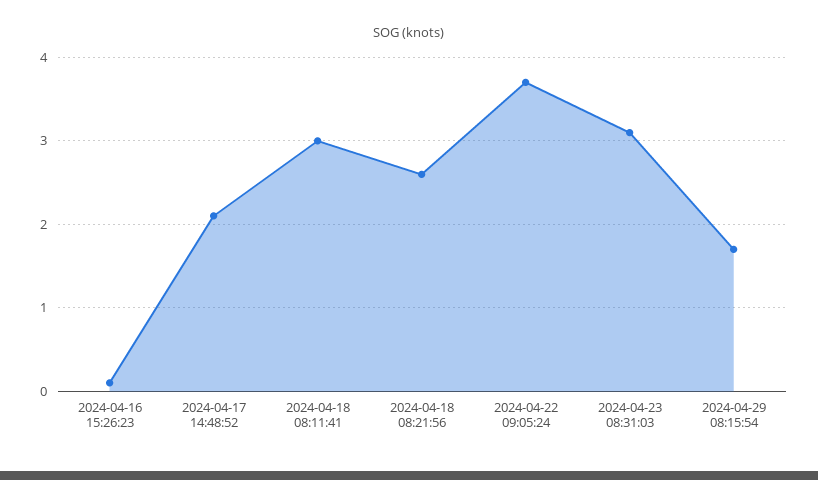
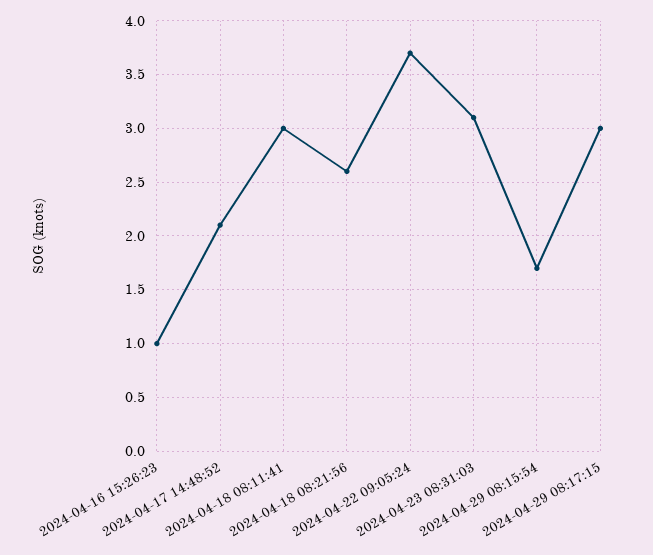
2024-04-16 15:26:23: 0.1 -> 1
2024-04-29 08:17:15: none -> 3

